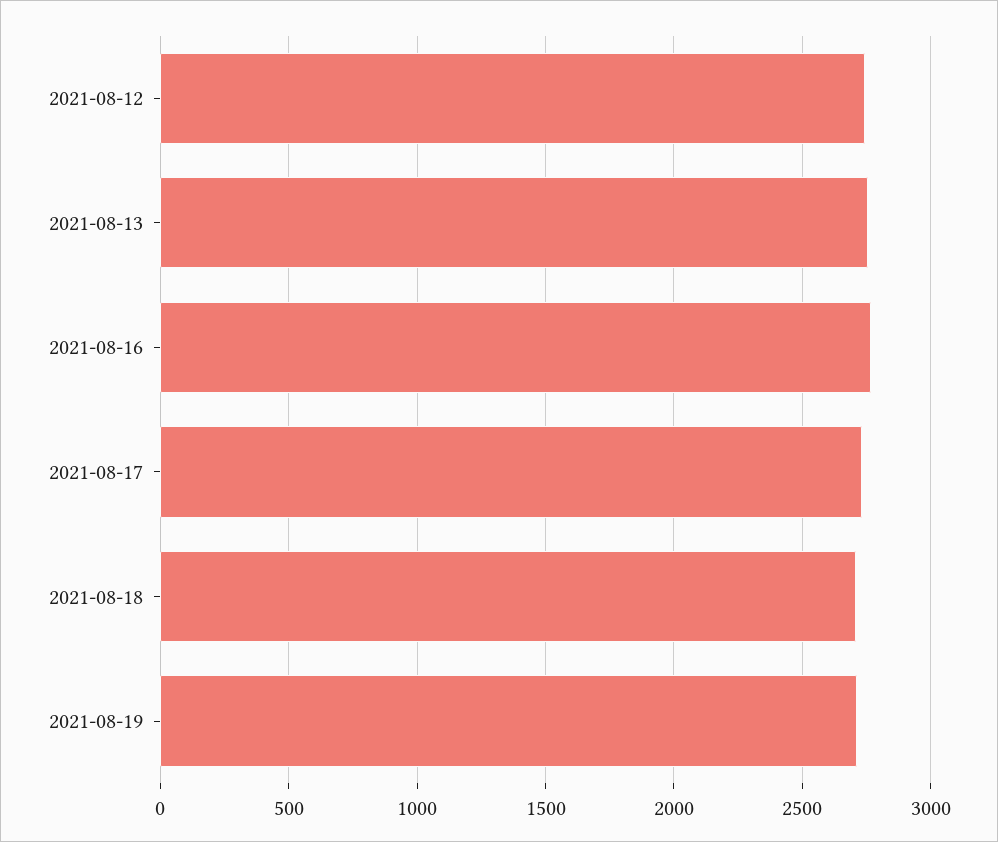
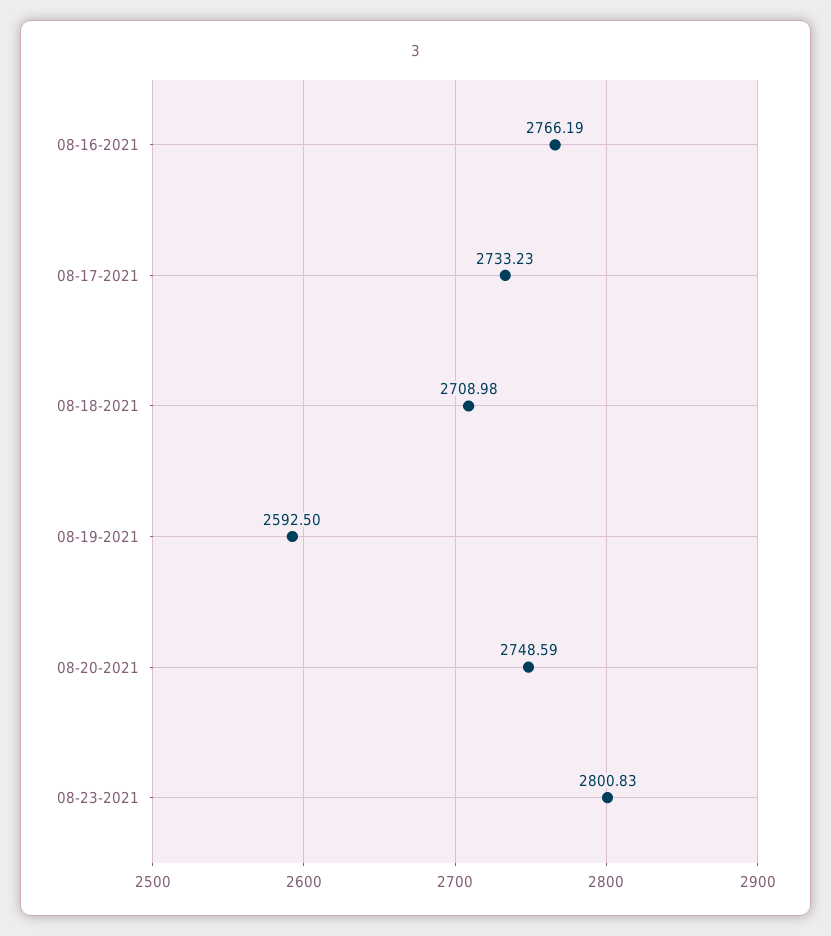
2021-08-12: 2750 -> none
2021-08-13: 2750 -> none
2021-08-19: 2700 -> 2592.5
08-20-2021: none -> 2748.59
08-23-2021: none -> 2800.83

